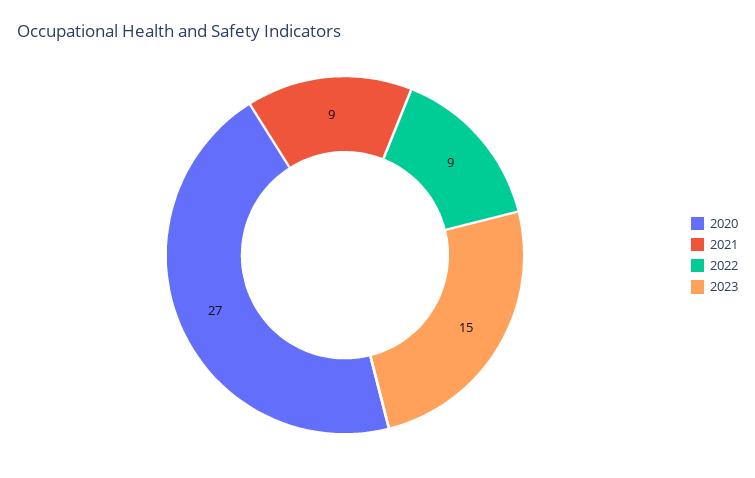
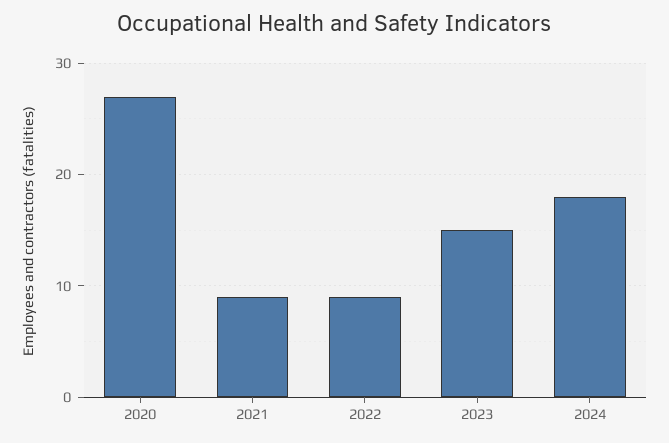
2024: none -> 18

